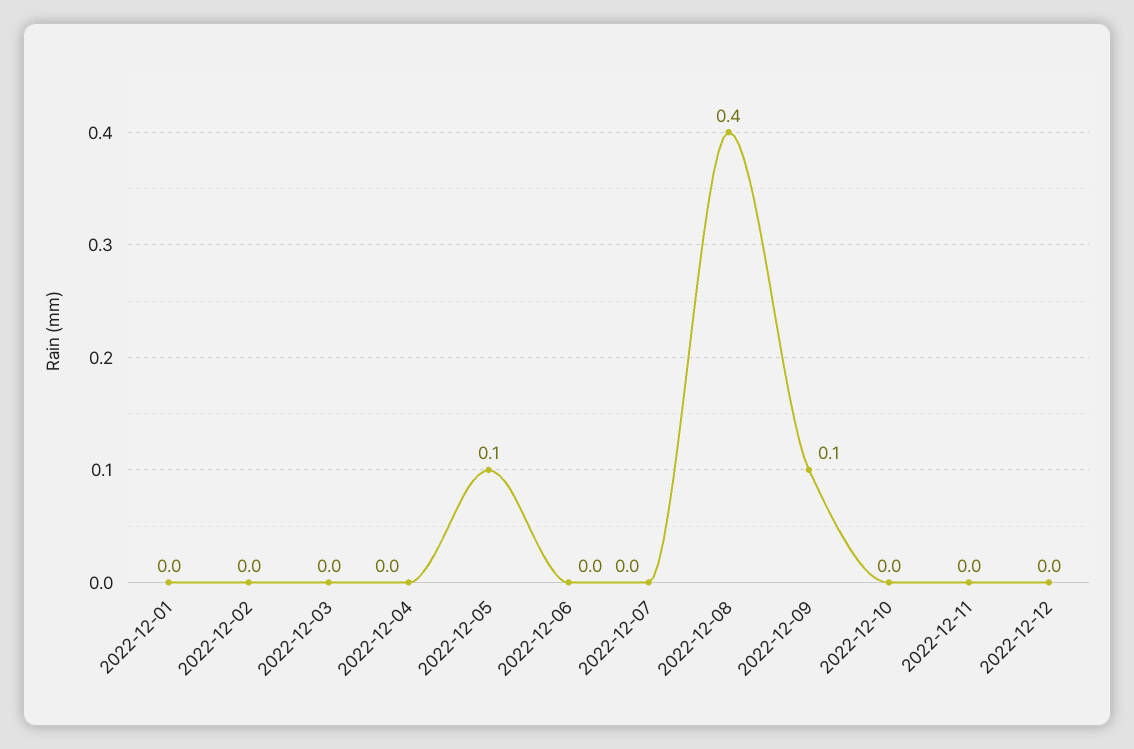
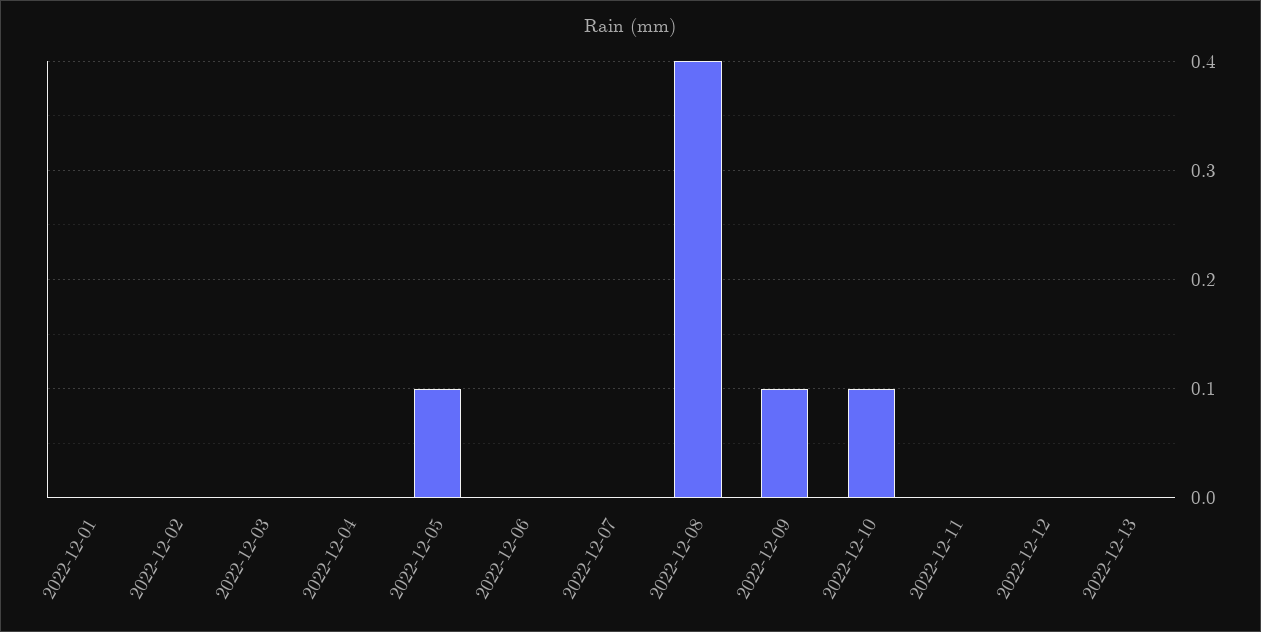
2022-12-10: 0 -> 0.1
2022-12-13: none -> 0

